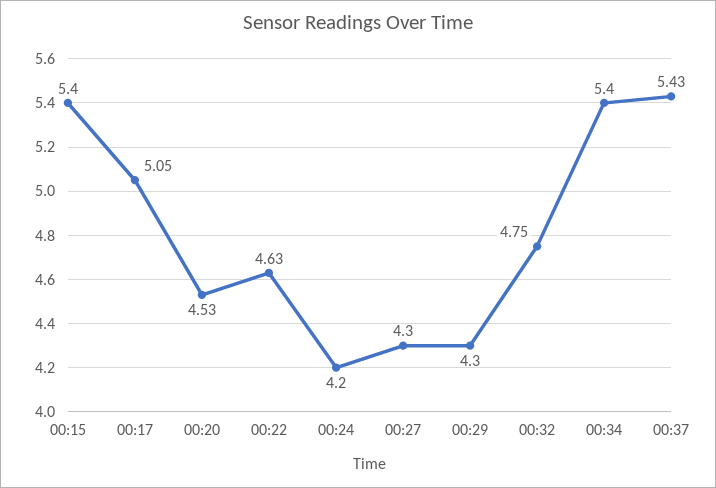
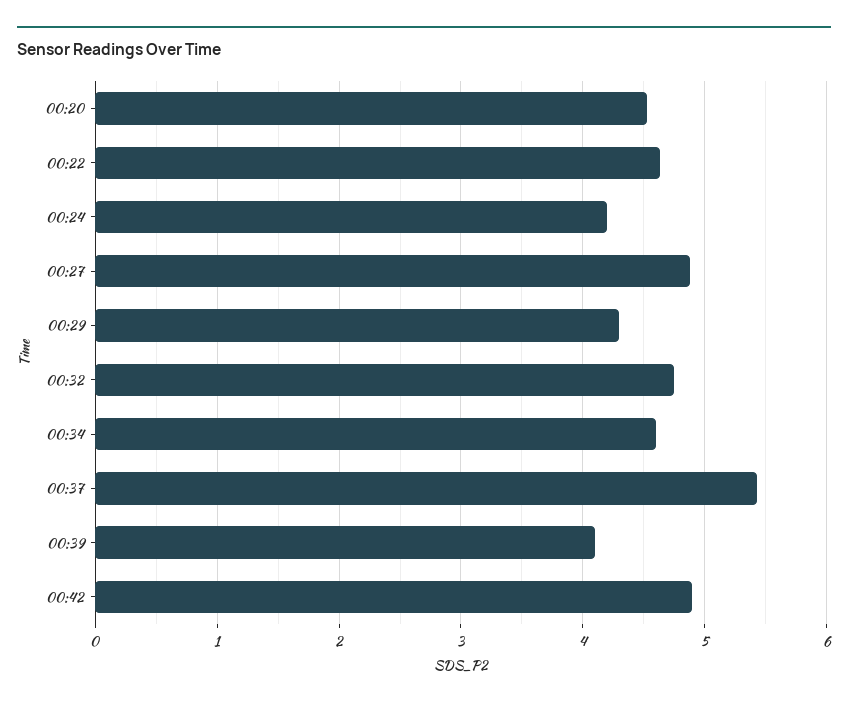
00:15: 5.4 -> none
00:17: 5.05 -> none
00:27: 4.3 -> 4.9
00:34: 5.4 -> 4.6
00:39: none -> 4.1
00:42: none -> 4.9

